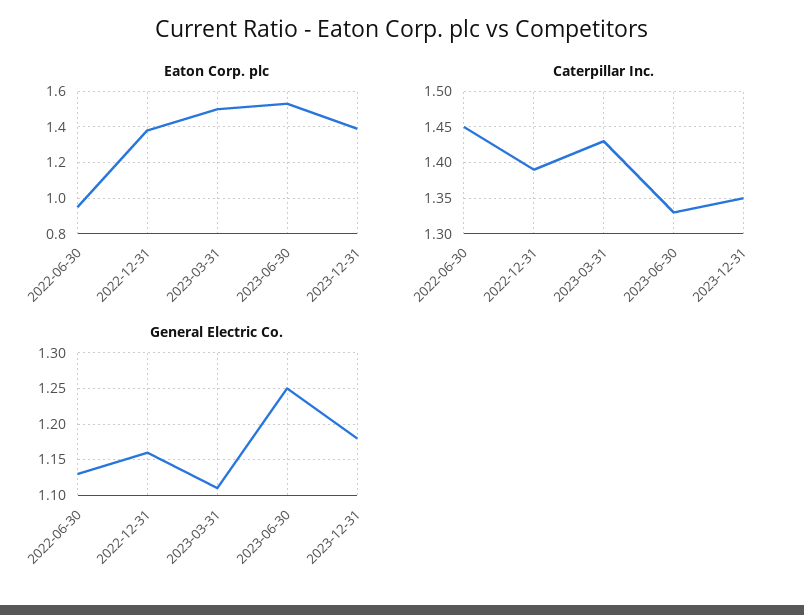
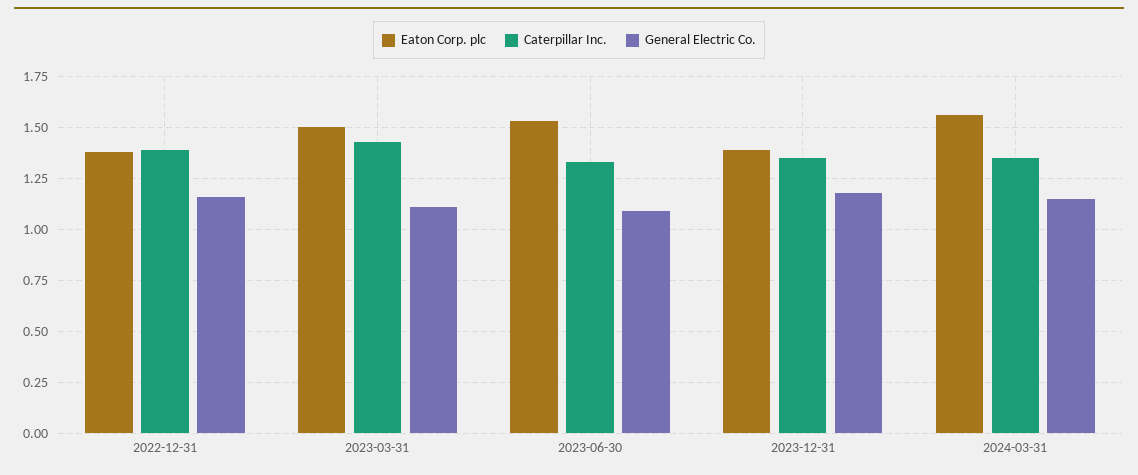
Eaton Corp. plc, 2022-06-30: 0.95 -> none
Caterpillar Inc., 2022-06-30: 1.45 -> none
General Electric Co., 2022-06-30: 1.13 -> none
General Electric Co., 2023-06-30: 1.25 -> 1.1
Eaton Corp. plc, 2024-03-31: none -> 1.55
Caterpillar Inc., 2024-03-31: none -> 1.35
General Electric Co., 2024-03-31: none -> 1.15

